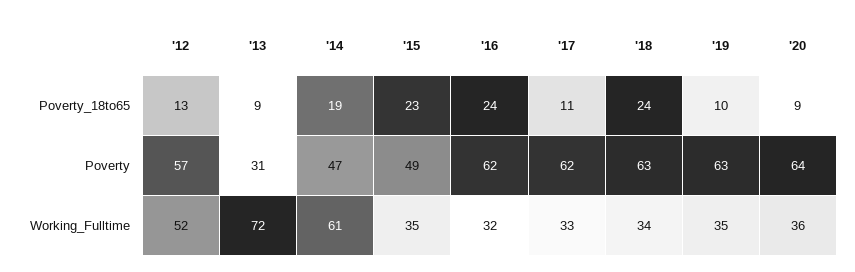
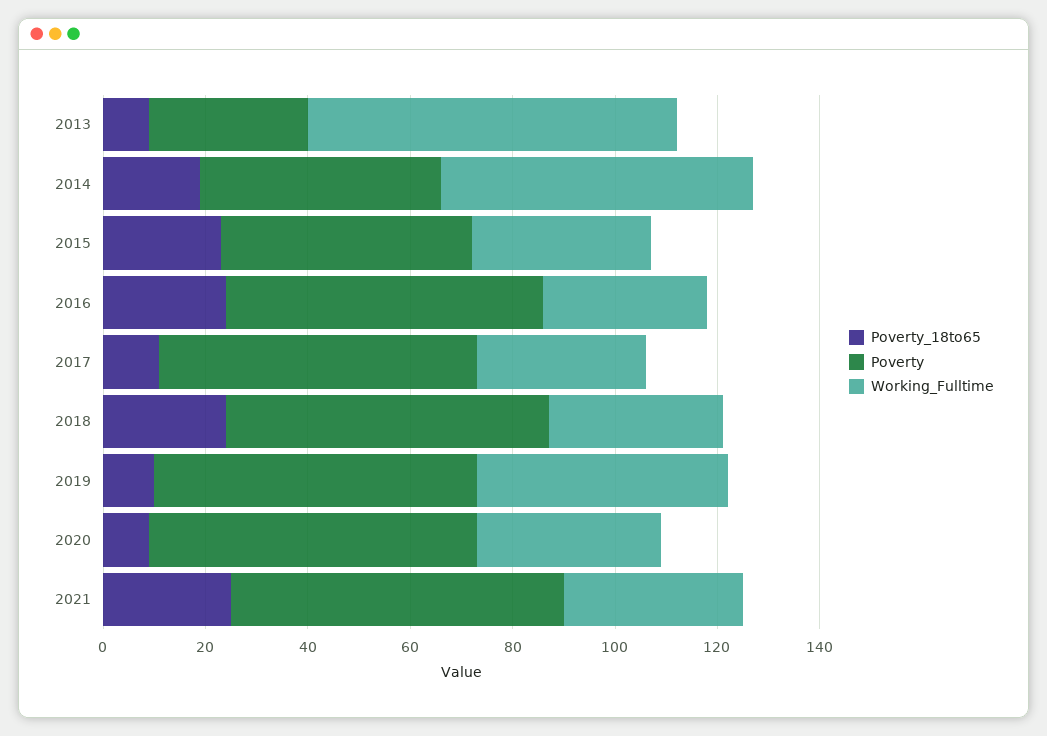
Poverty_18to65, '12: 13 -> none
Poverty, '12: 57 -> none
Working_Fulltime, '12: 52 -> none
Working_Fulltime, '19: 35 -> 50
Poverty_18to65, 2021: none -> 25
Poverty, 2021: none -> 65
Working_Fulltime, 2021: none -> 35

